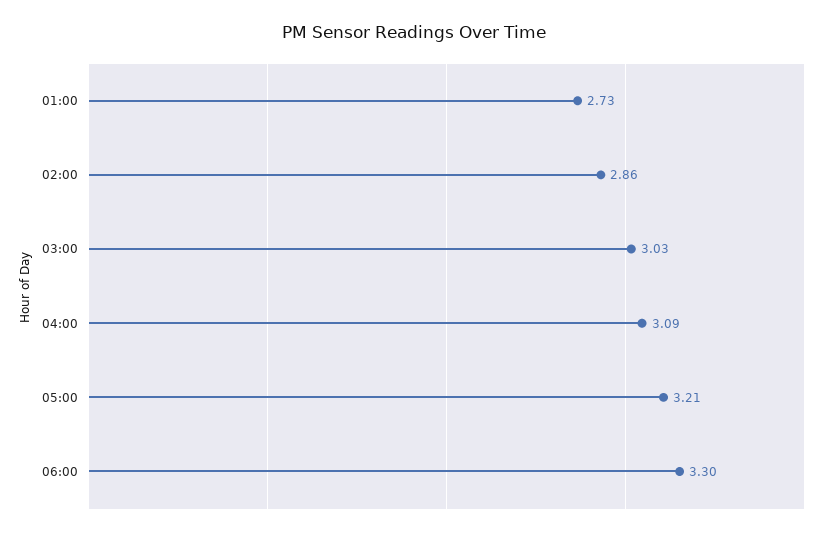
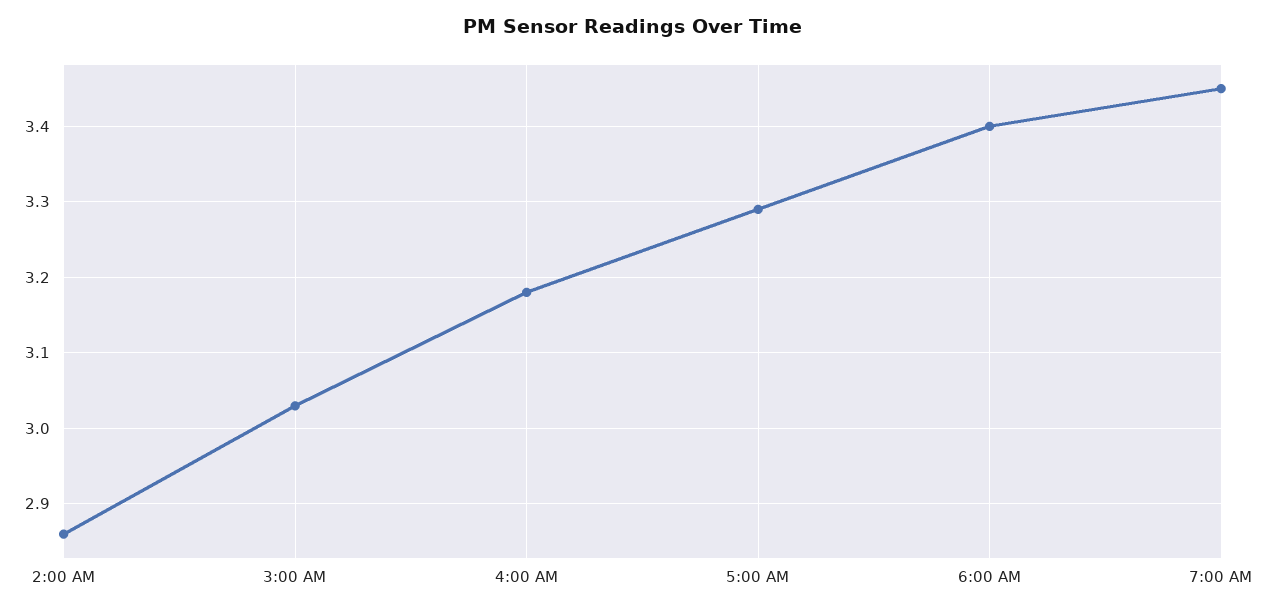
01:00: 2.73 -> none
04:00: 3.09 -> 3.18
05:00: 3.21 -> 3.29
06:00: 3.3 -> 3.4
7:00 AM: none -> 3.45

